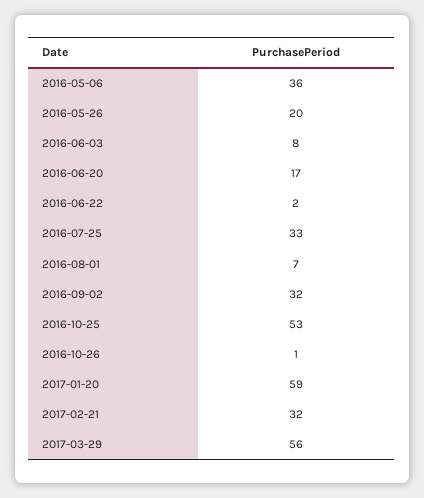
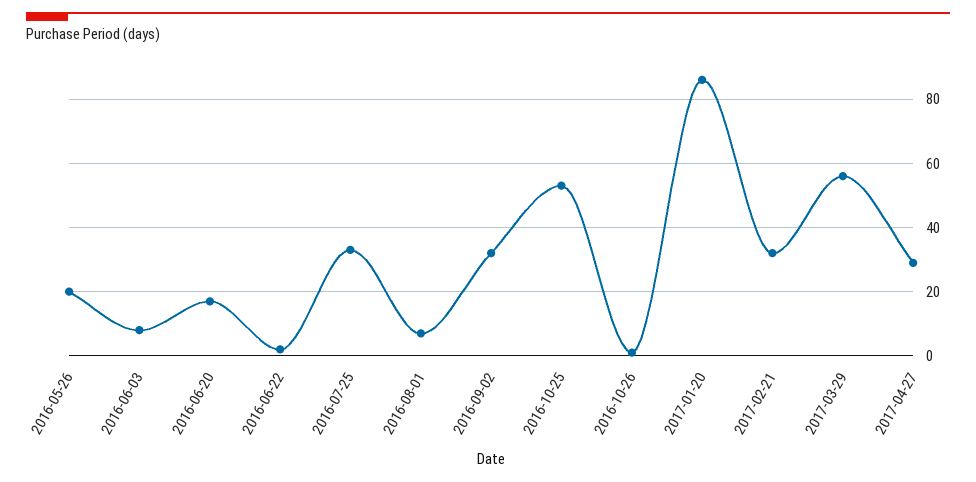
2016-05-06: 36 -> none
2017-01-20: 59 -> 85
2017-04-27: none -> 30

